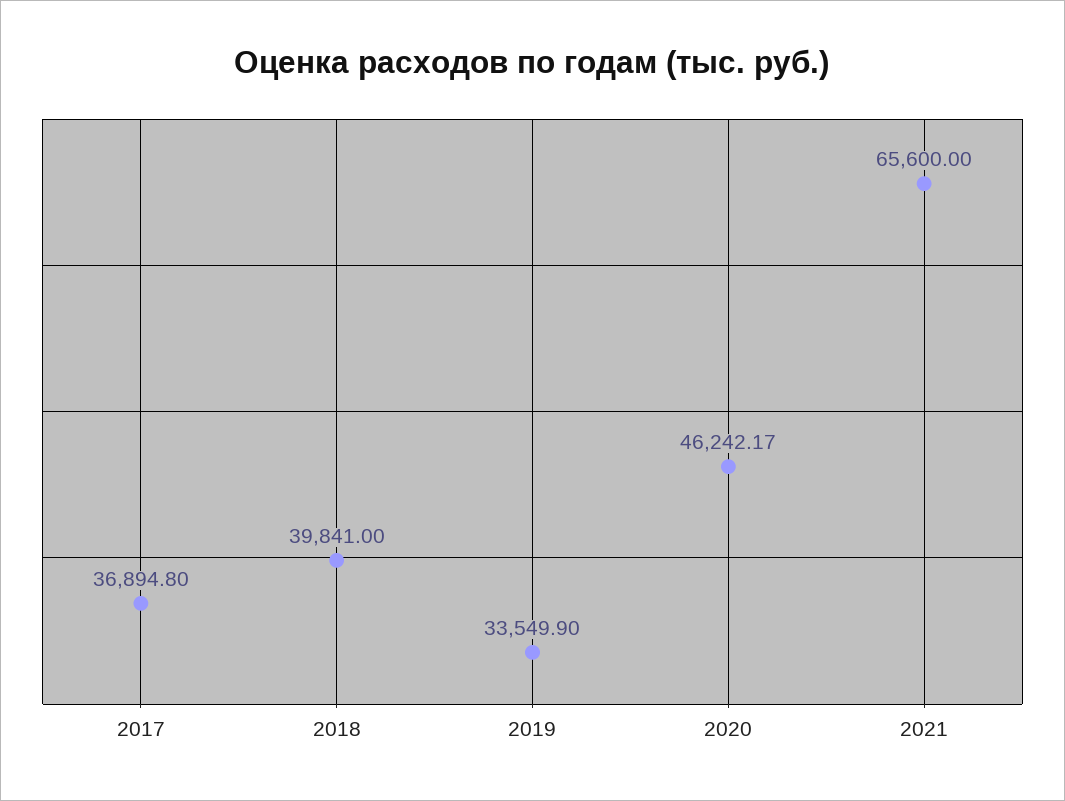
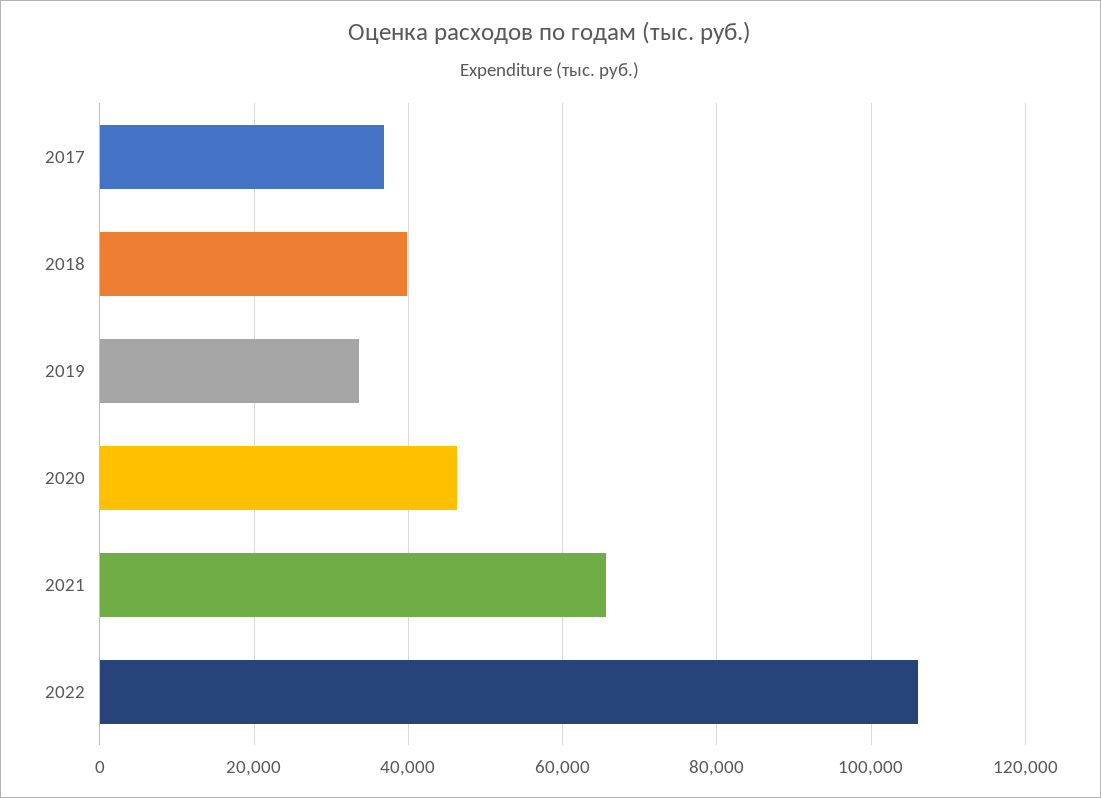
2022: none -> 106000

